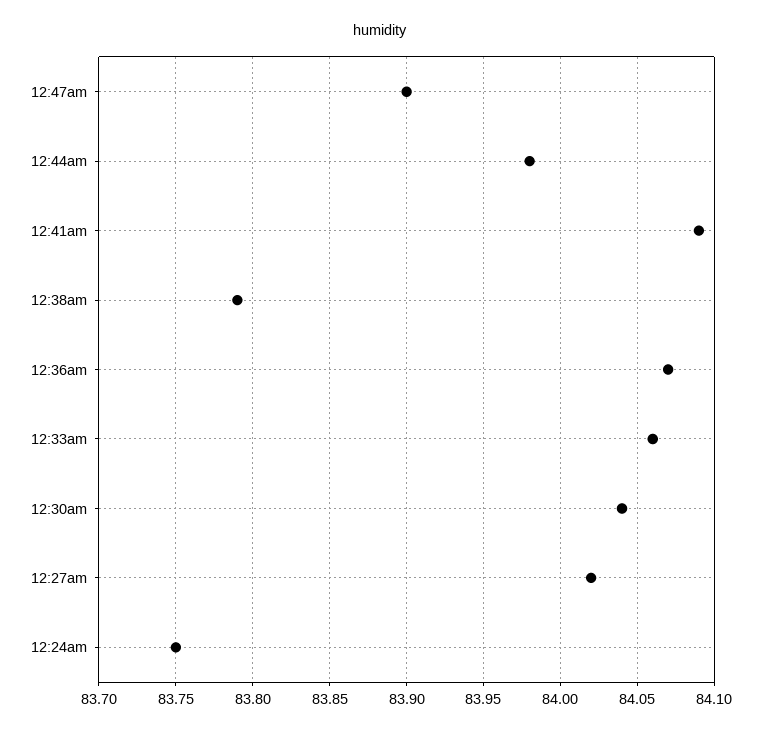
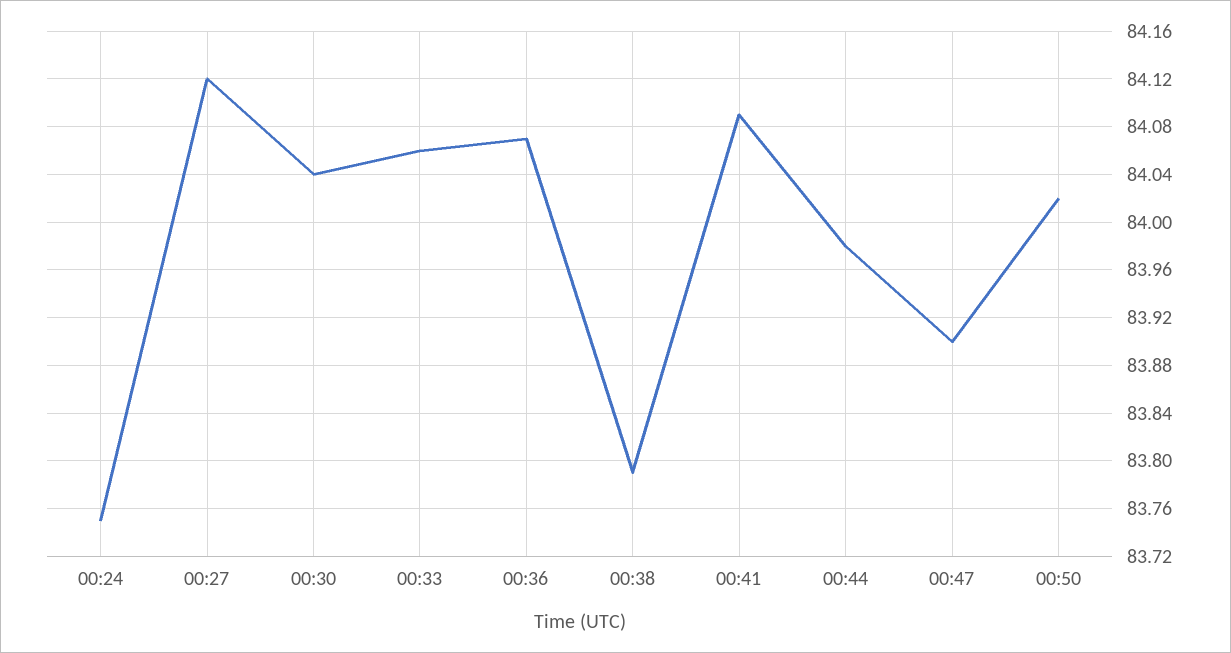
12:27am: 84.02 -> 84.12
00:50: none -> 84.02

